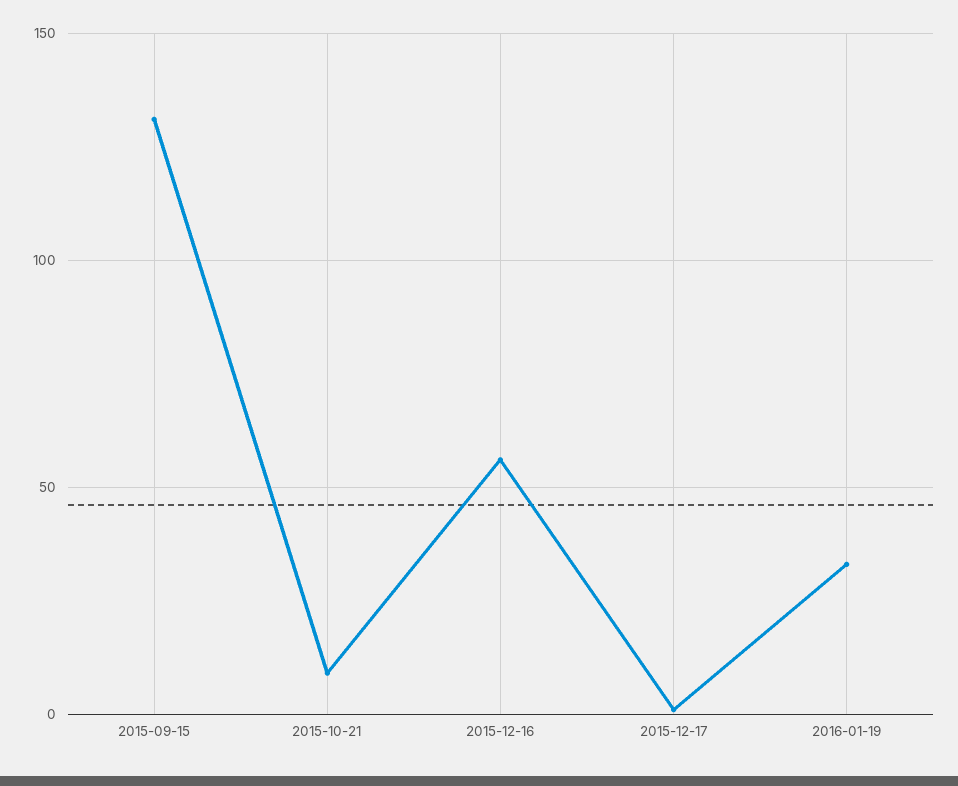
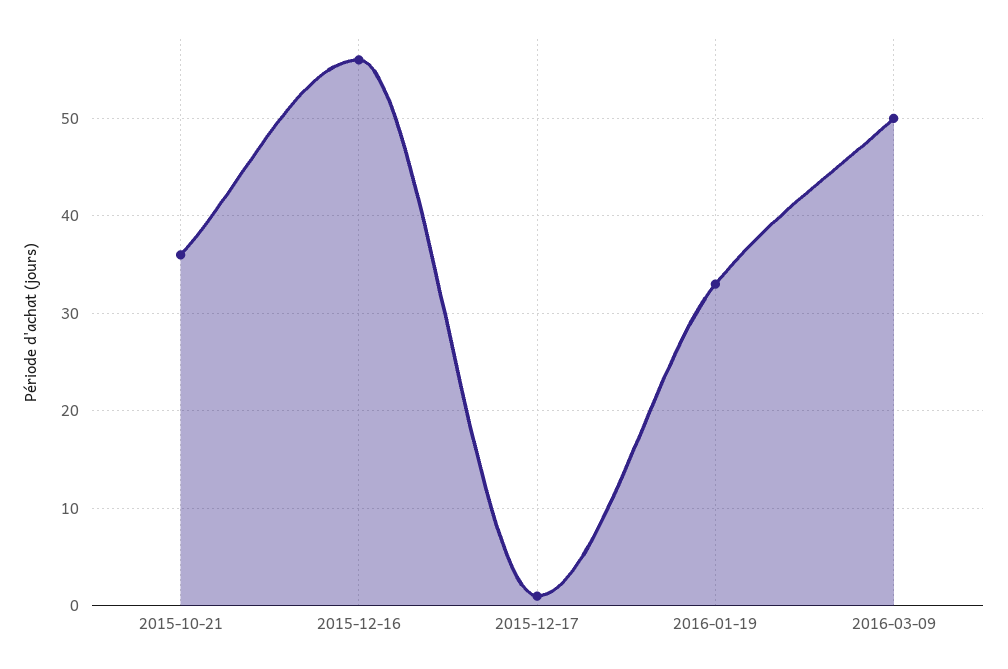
2015-09-15: 130 -> none
2015-10-21: 10 -> 36
2016-03-09: none -> 50

